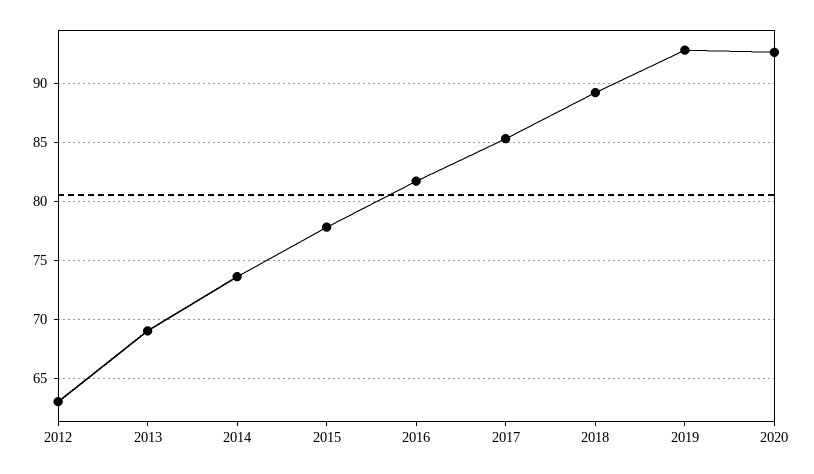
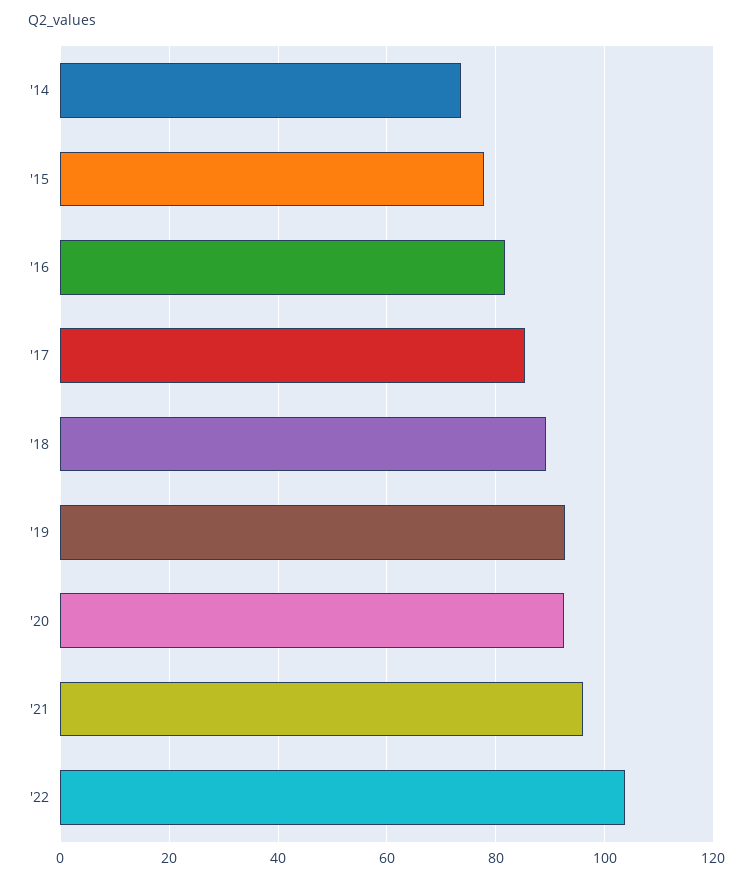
2012: 63 -> none
2013: 69 -> none
'21: none -> 96
'22: none -> 104

